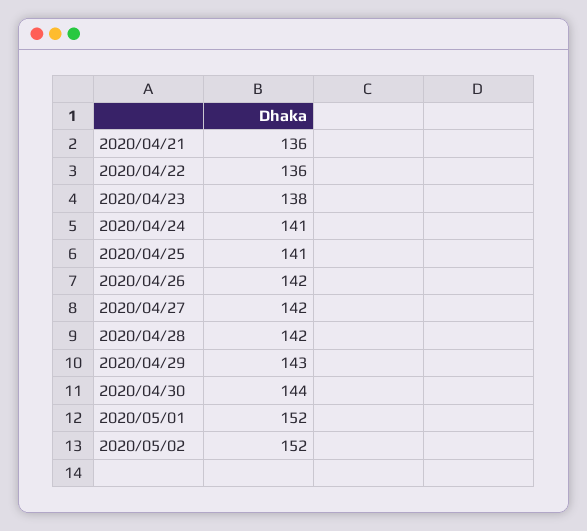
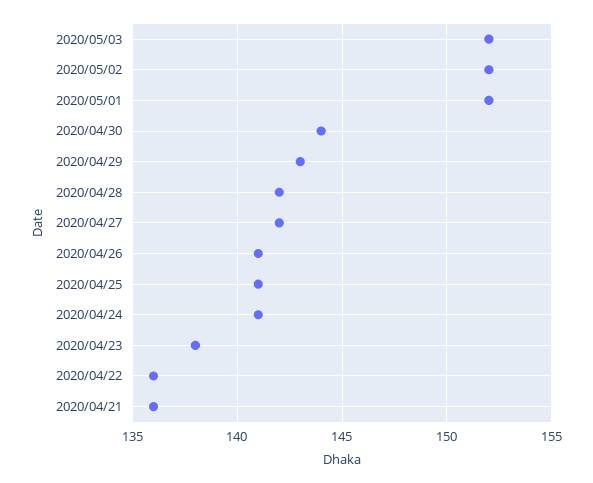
2020/04/26: 142 -> 141
2020/05/03: none -> 152

